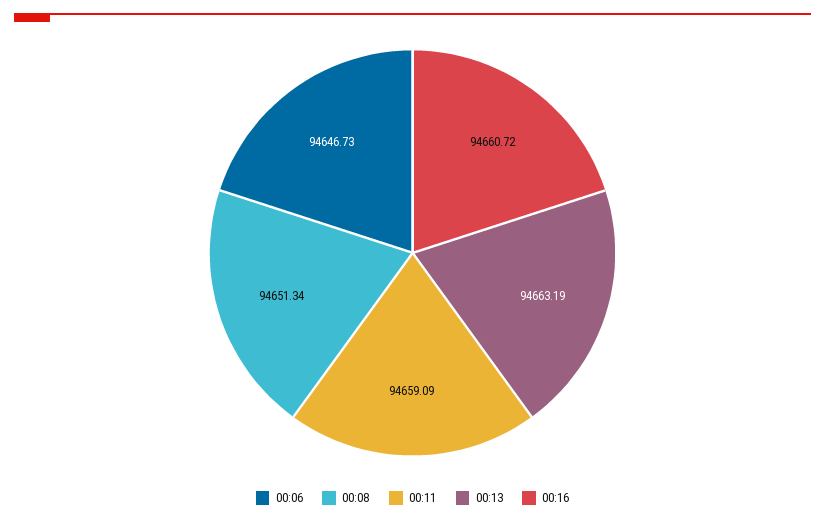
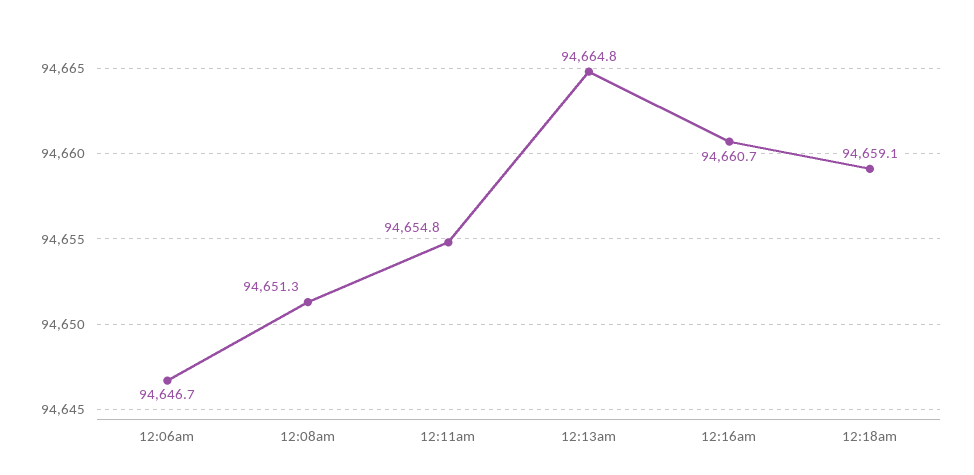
00:11: 94659.09 -> 94654.8
00:13: 94663.19 -> 94664.8
12:18am: none -> 94659.1

